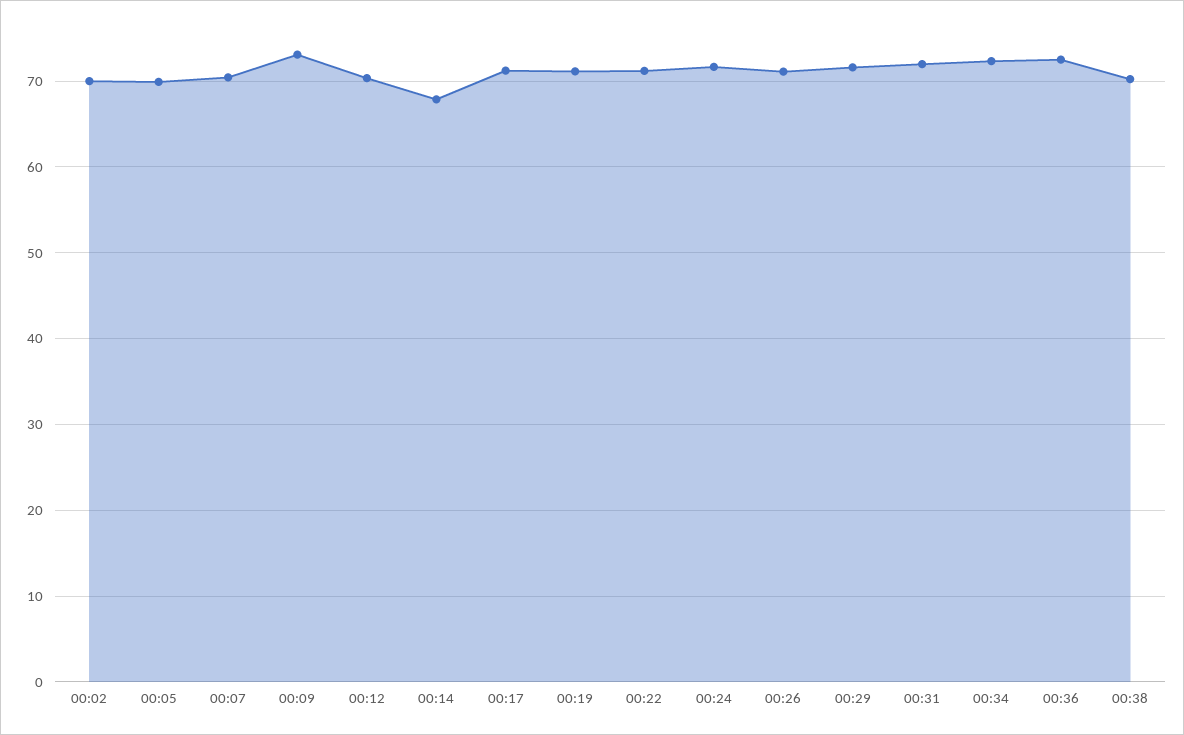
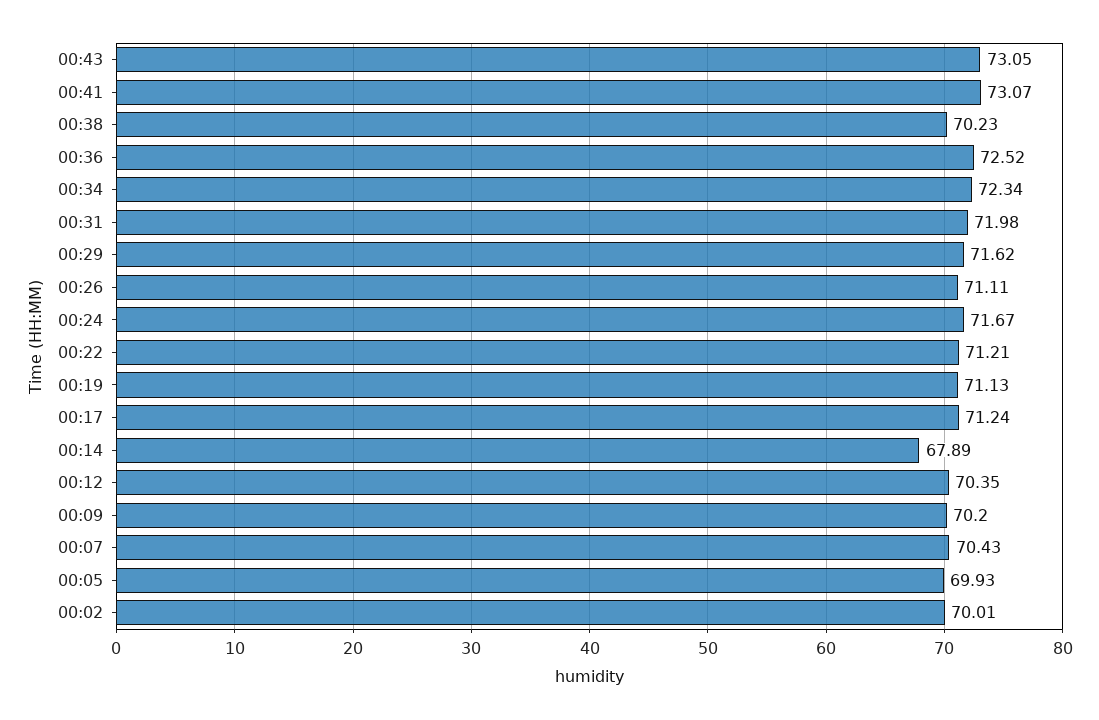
00:09: 73 -> 70.2
00:43: none -> 73.05
00:41: none -> 73.07

